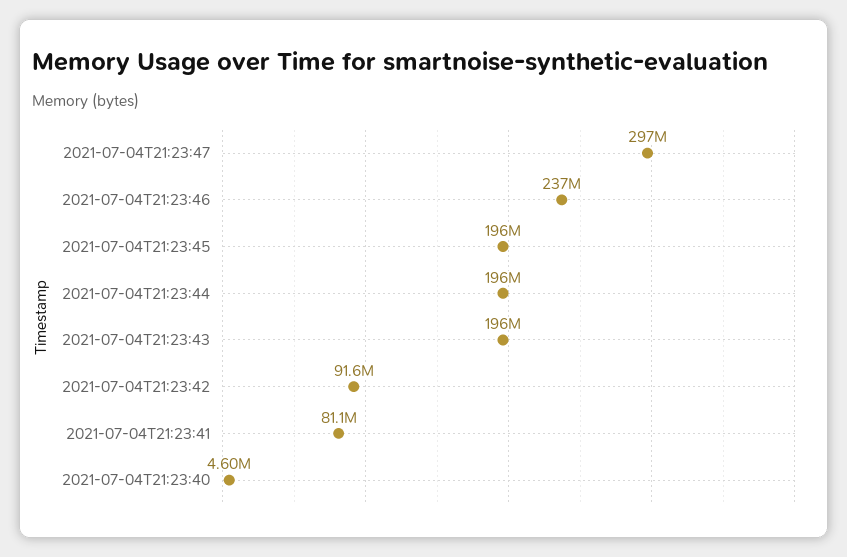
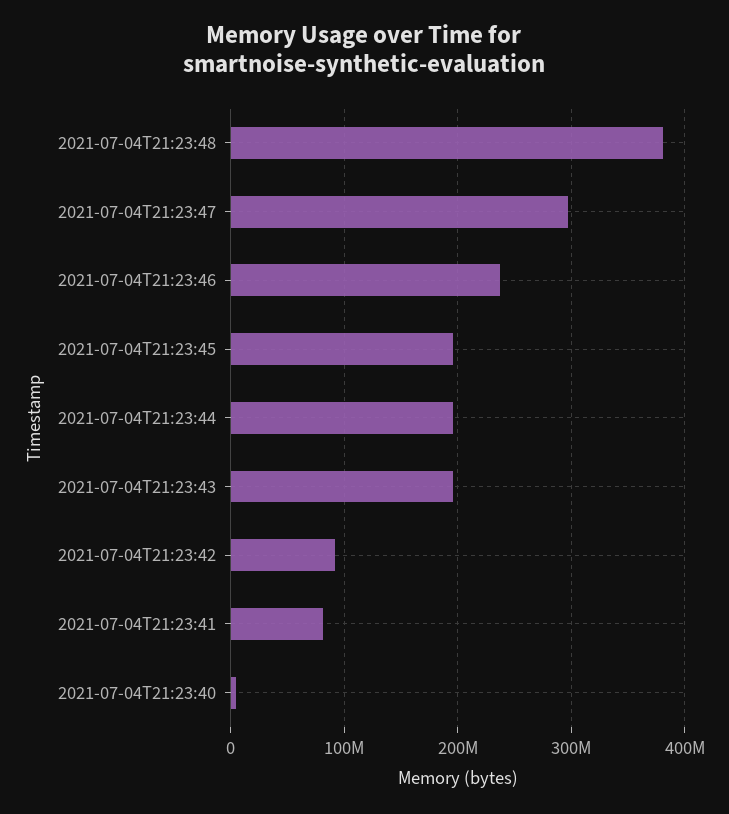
2021-07-04T21:23:48: none -> 380000000

